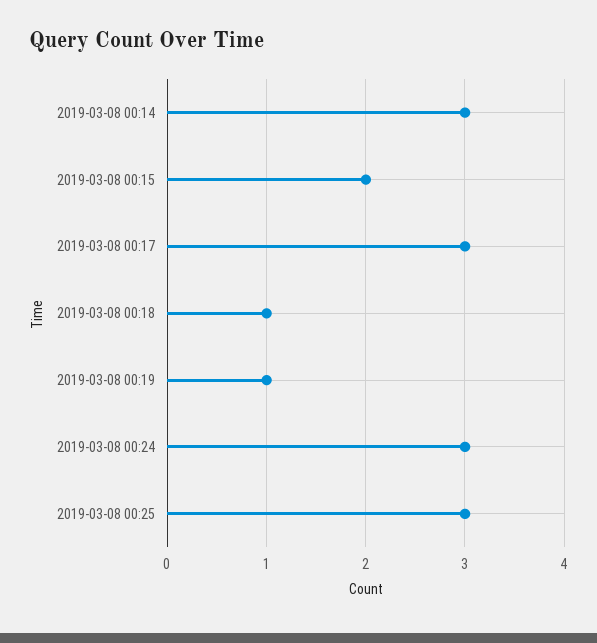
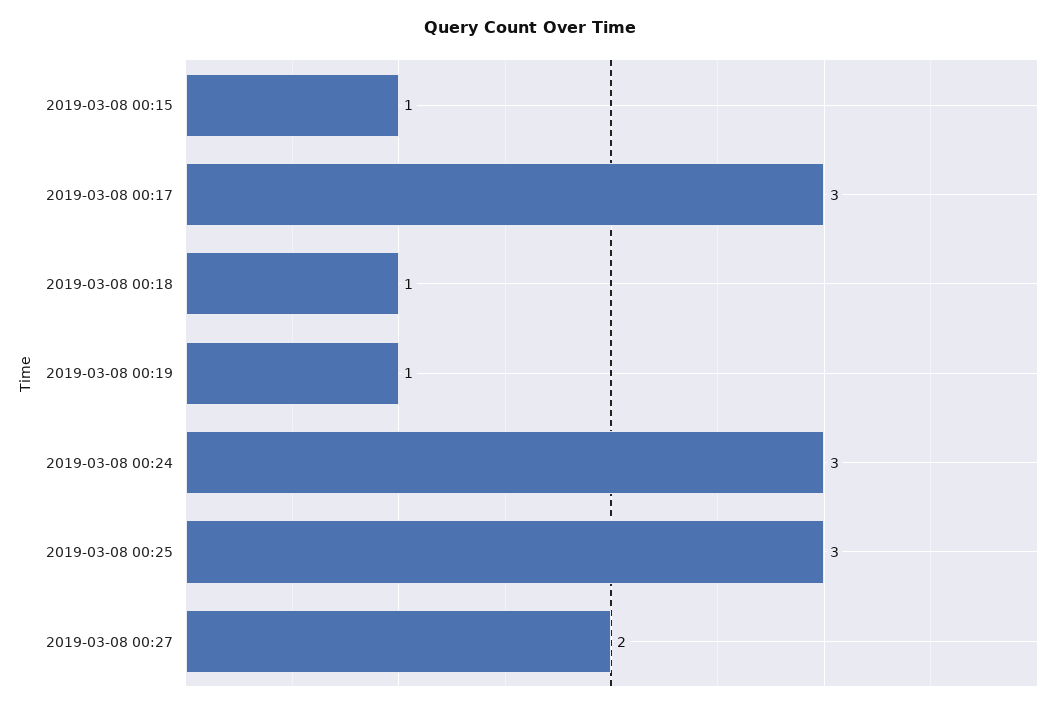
2019-03-08 00:14: 3 -> none
2019-03-08 00:15: 2 -> 1
2019-03-08 00:27: none -> 2

